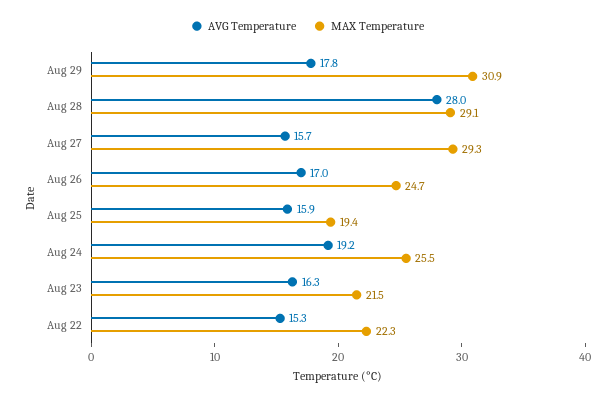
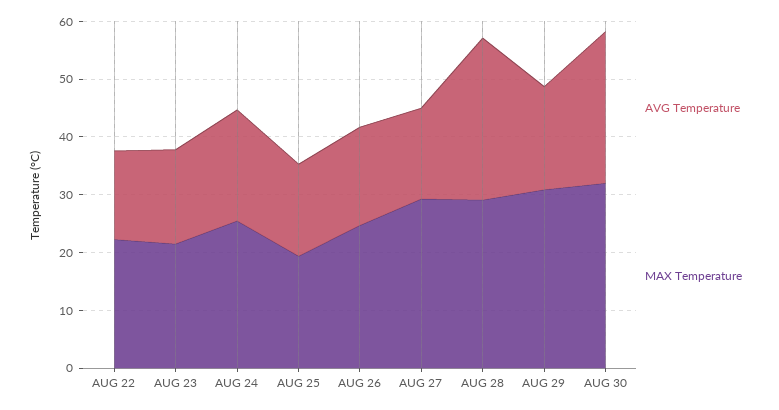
AVG Temperature, AUG 30: none -> 26
MAX Temperature, AUG 30: none -> 32

